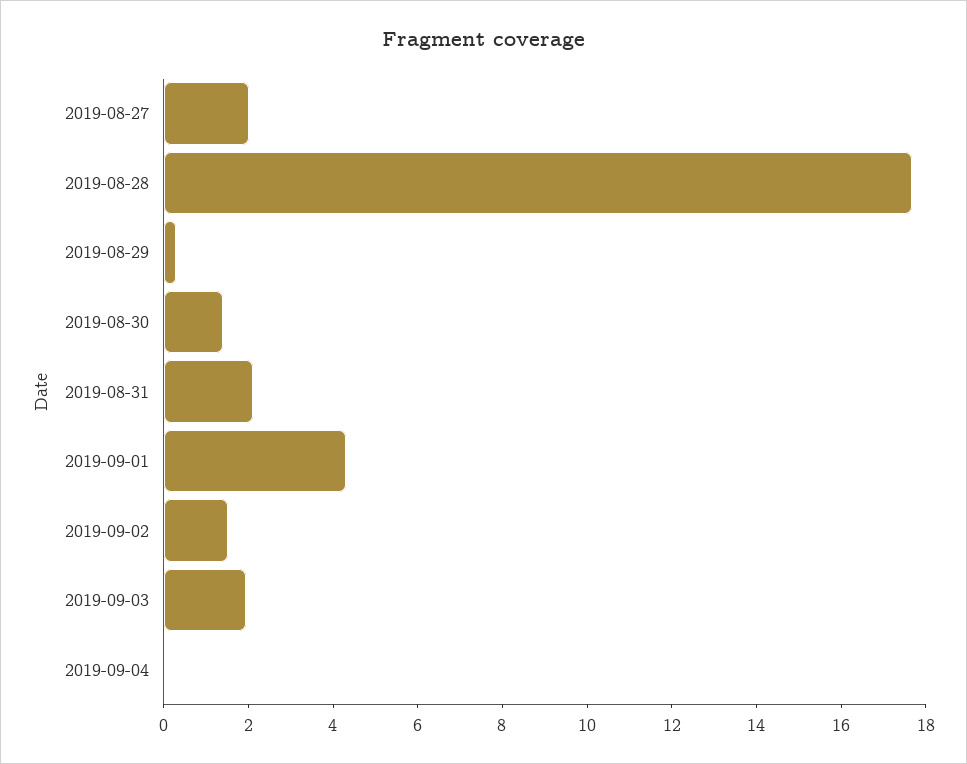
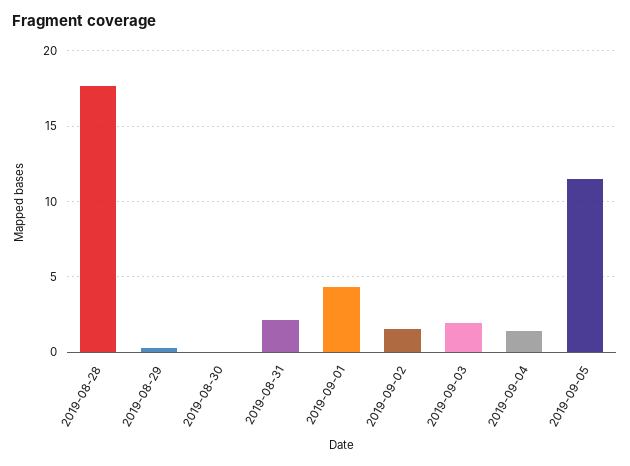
2019-08-27: 2 -> none
2019-08-30: 1.5 -> 0
2019-09-04: 0 -> 1.5
2019-09-05: none -> 11.5

